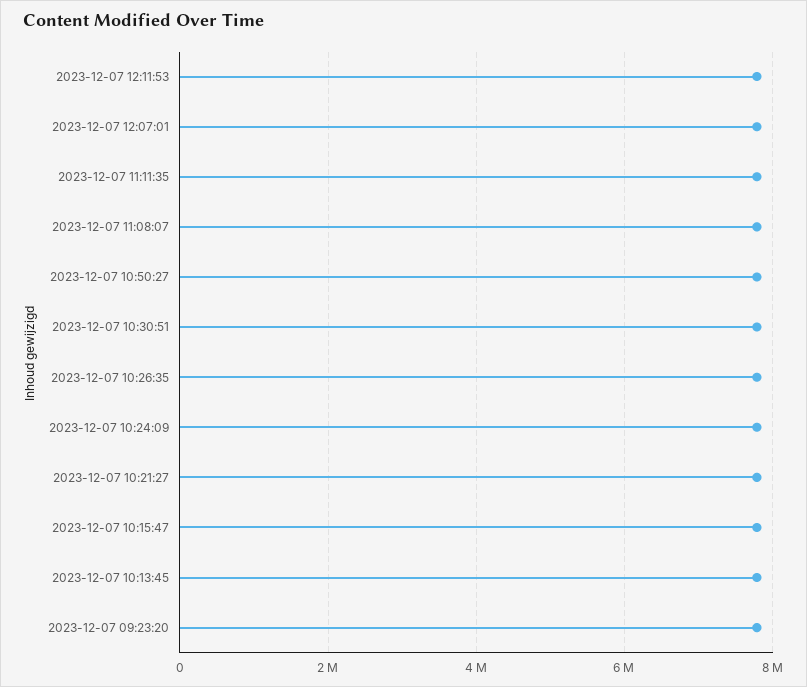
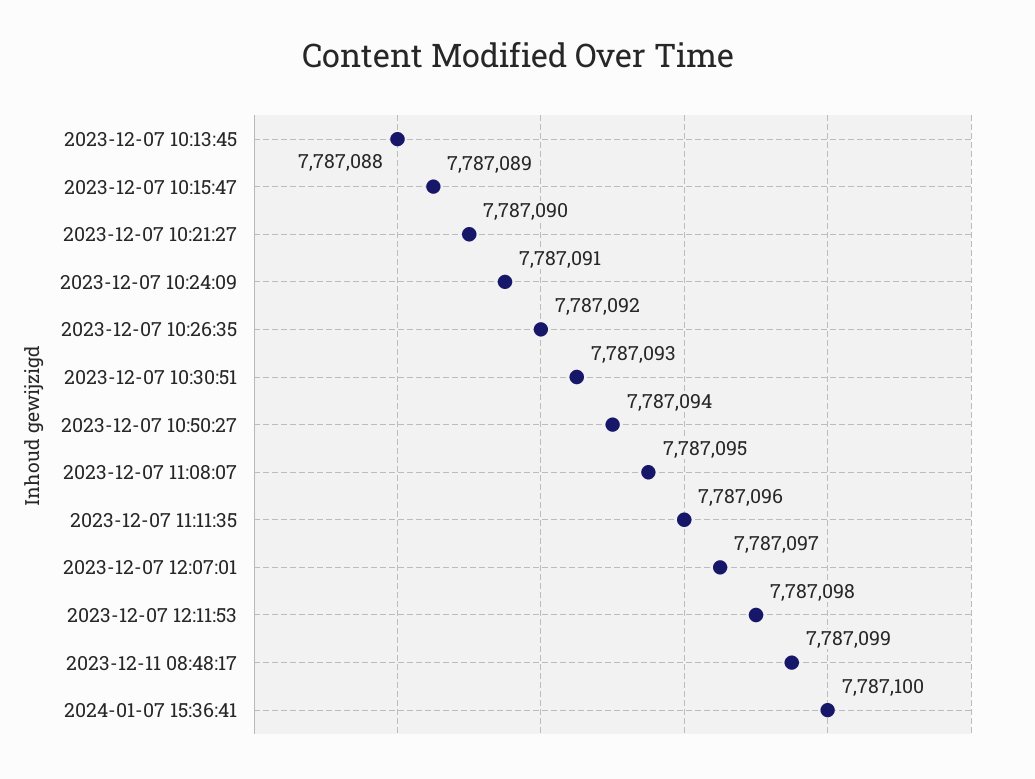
2023-12-07 09:23:20: 7800000 -> none
2023-12-11 08:48:17: none -> 7787099
2024-01-07 15:36:41: none -> 7787100

